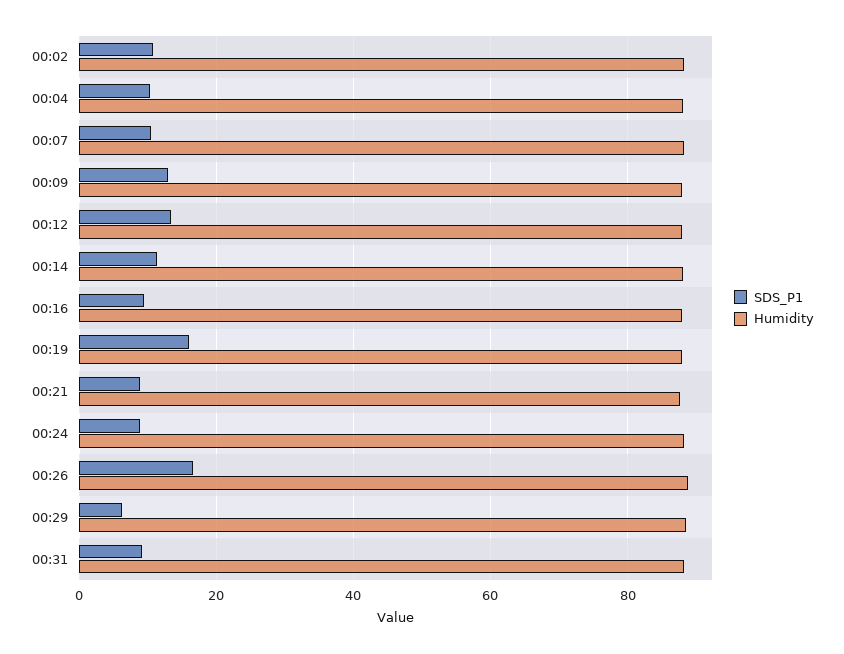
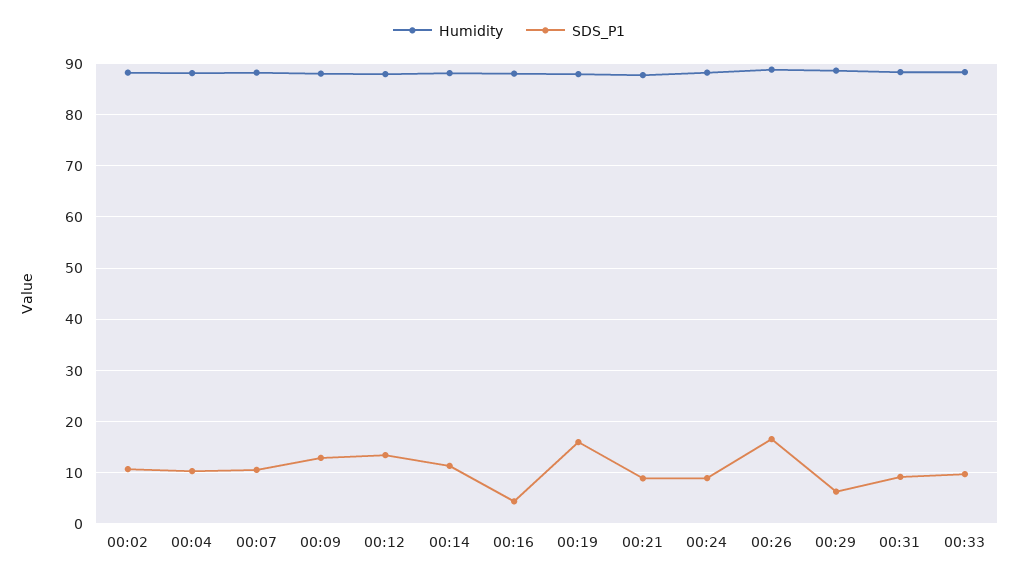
SDS_P1, 00:16: 10 -> 4
Humidity, 00:33: none -> 88
SDS_P1, 00:33: none -> 10

